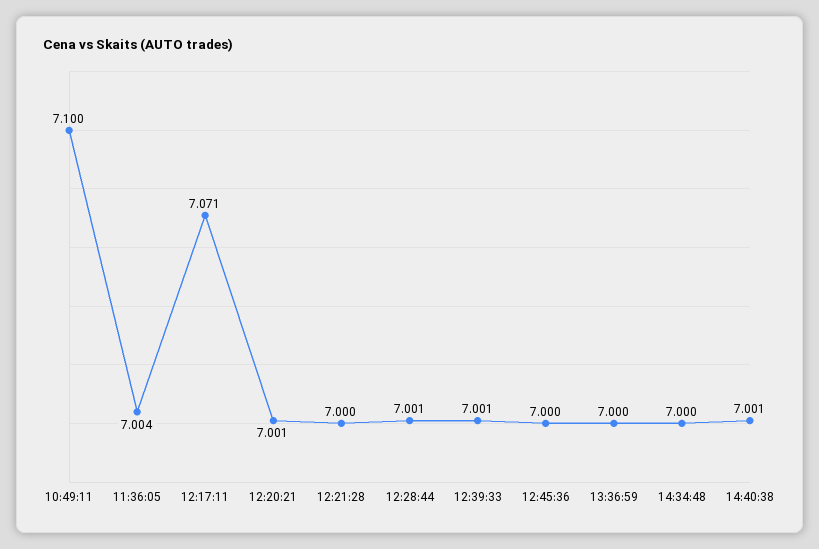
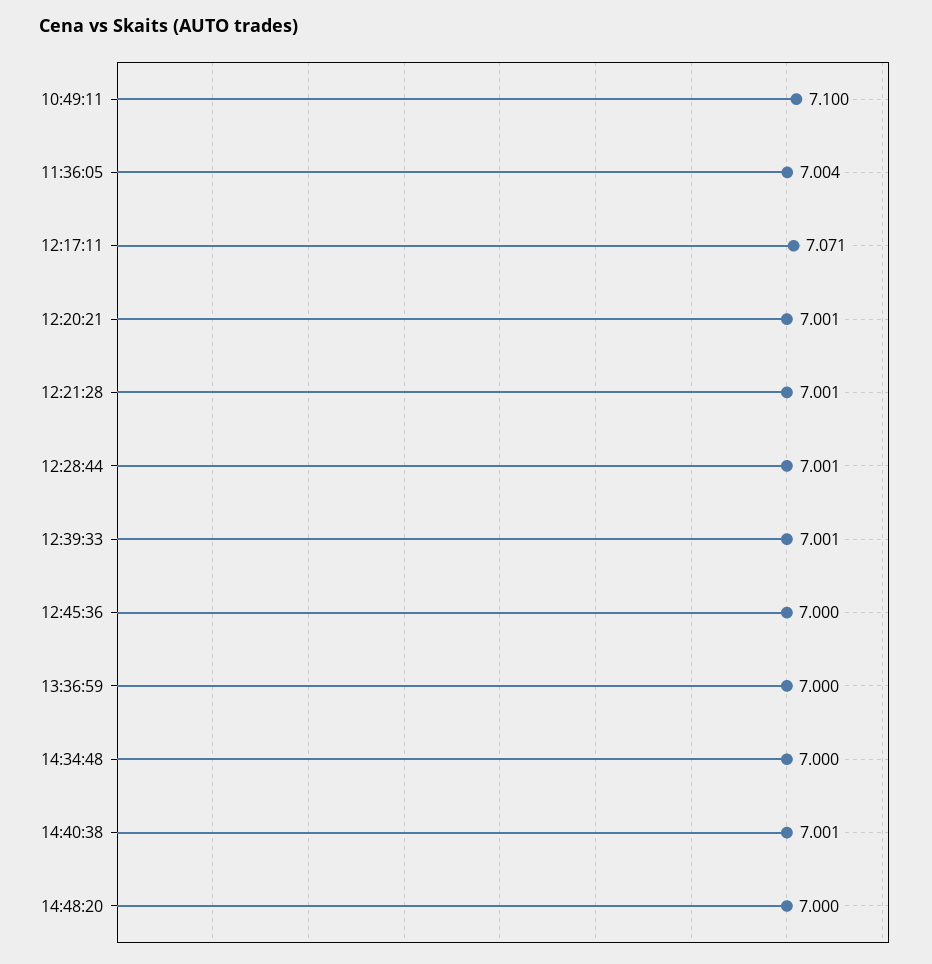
12:21:28: 7 -> 7.001
14:48:20: none -> 7

